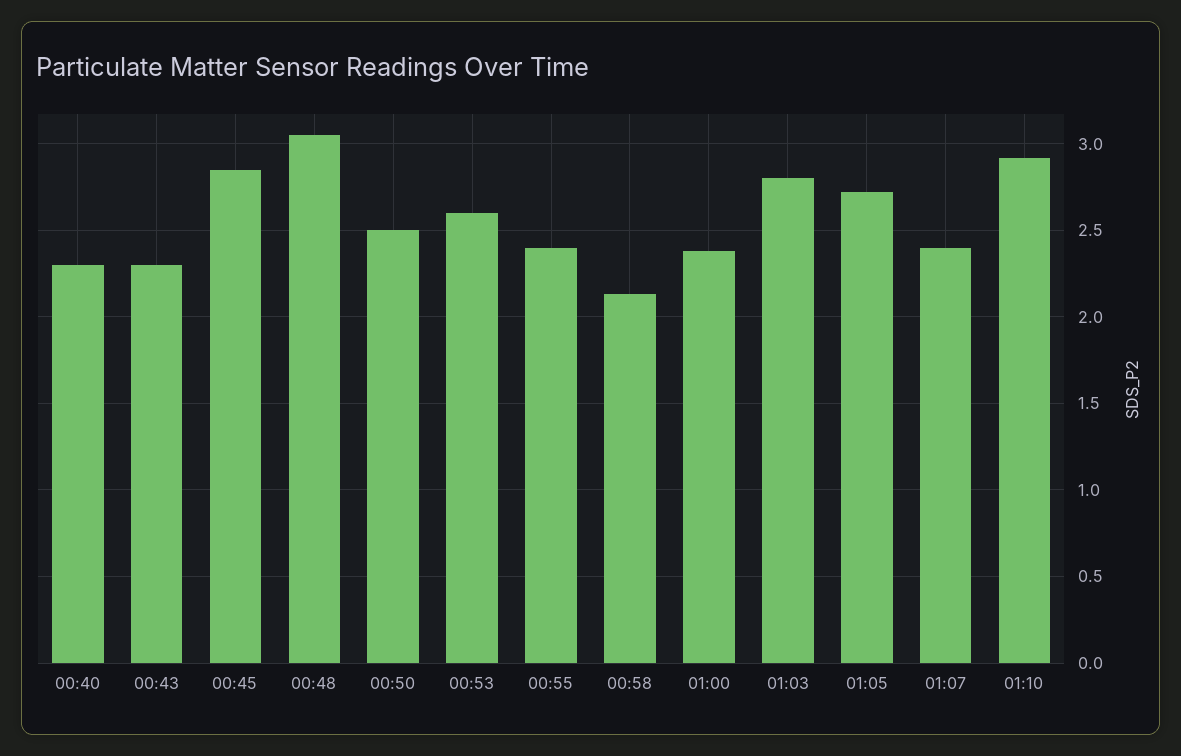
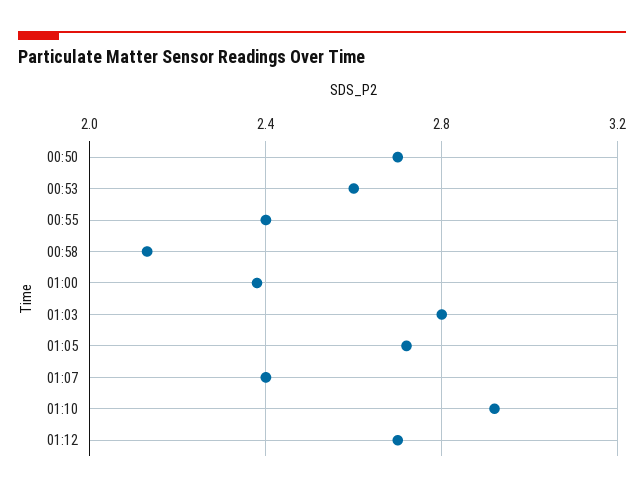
00:40: 2.3 -> none
00:43: 2.3 -> none
00:45: 2.85 -> none
00:48: 3.05 -> none
00:50: 2.5 -> 2.7
01:12: none -> 2.7

